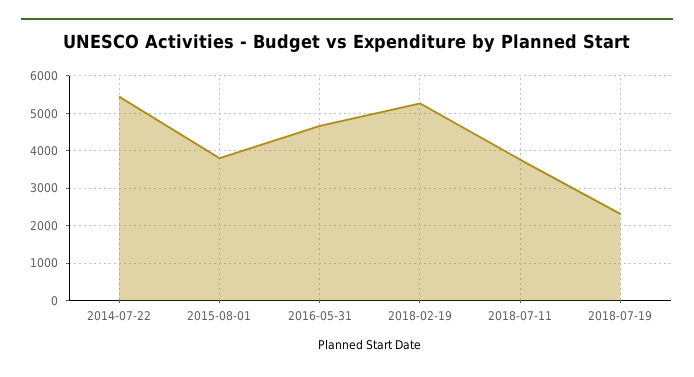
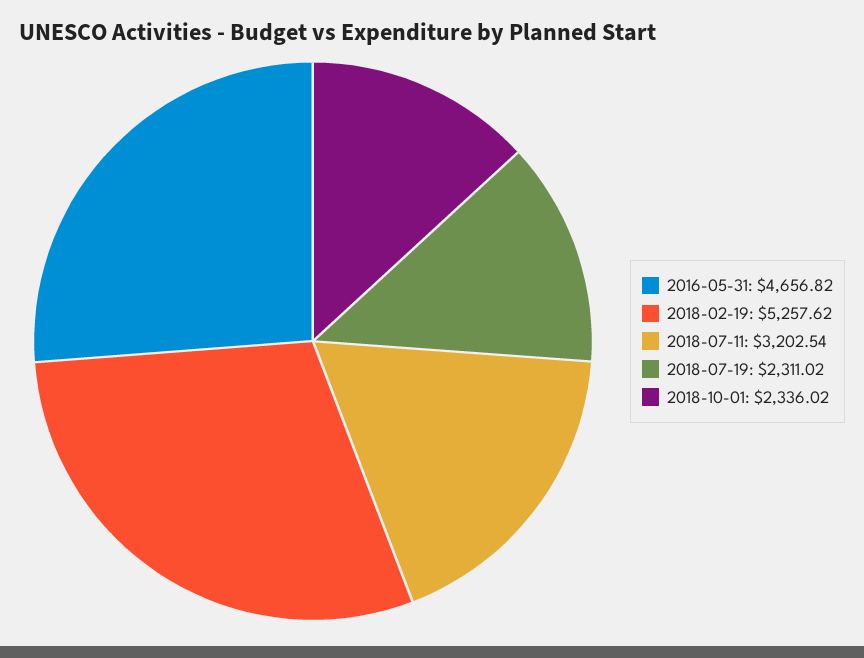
2014-07-22: 5400 -> none
2015-08-01: 3800 -> none
2018-07-11: 3800 -> 3202.54
2018-10-01: none -> 2336.02

